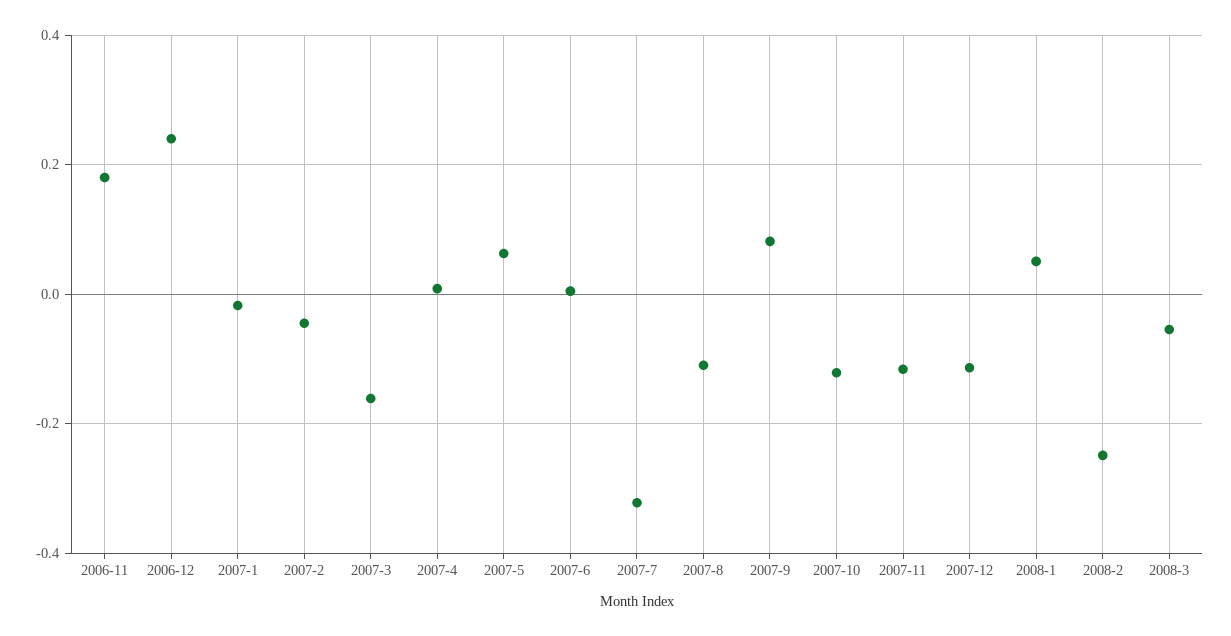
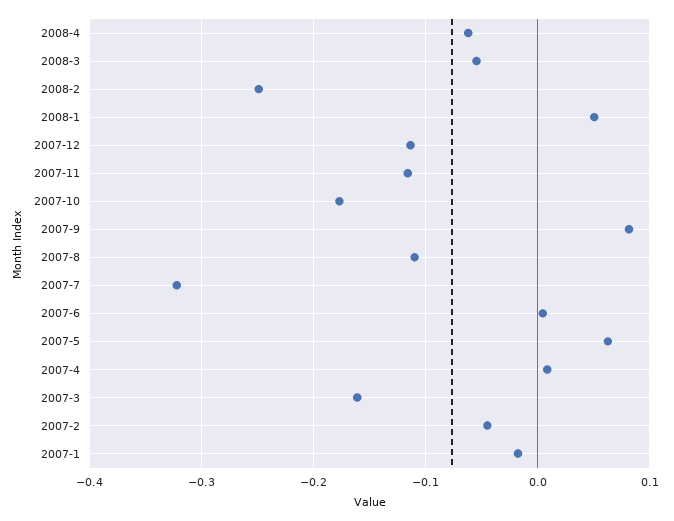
2006-11: 0.18 -> none
2006-12: 0.24 -> none
2007-10: -0.12 -> -0.18
2008-4: none -> -0.06

